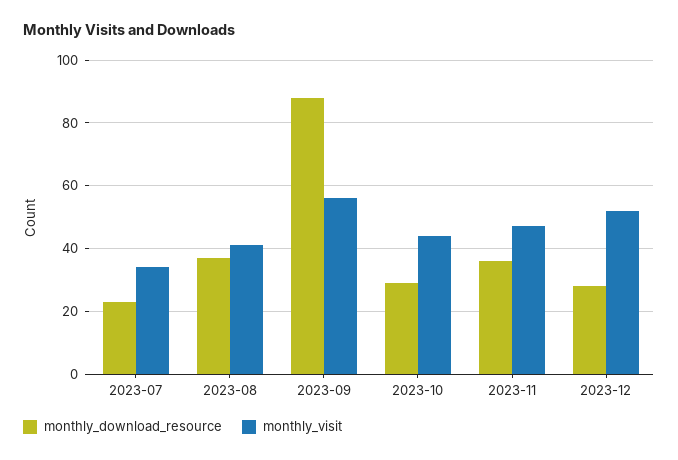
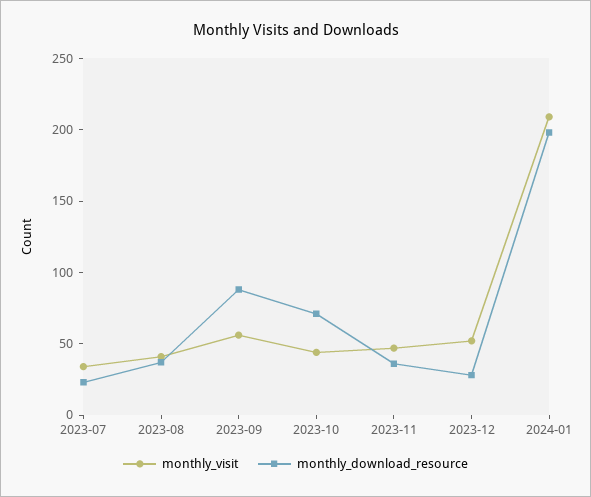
monthly_download_resource, 2023-10: 30 -> 70
monthly_visit, 2024-01: none -> 210
monthly_download_resource, 2024-01: none -> 200

